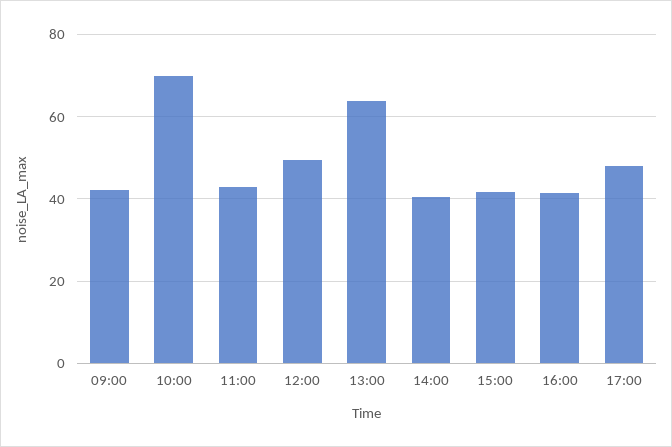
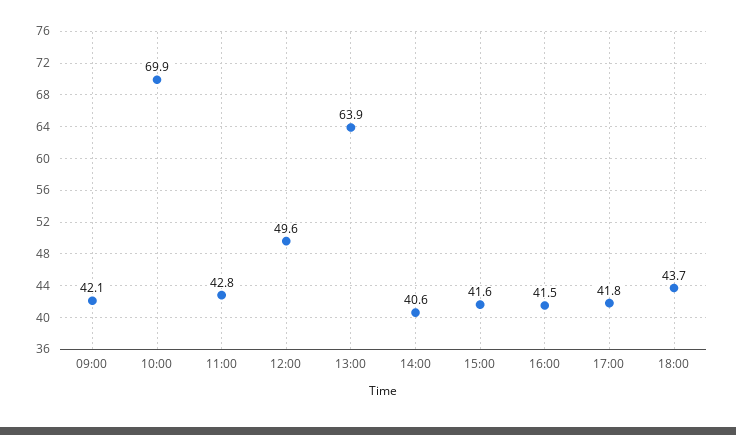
17:00: 48 -> 41.8
18:00: none -> 43.7

